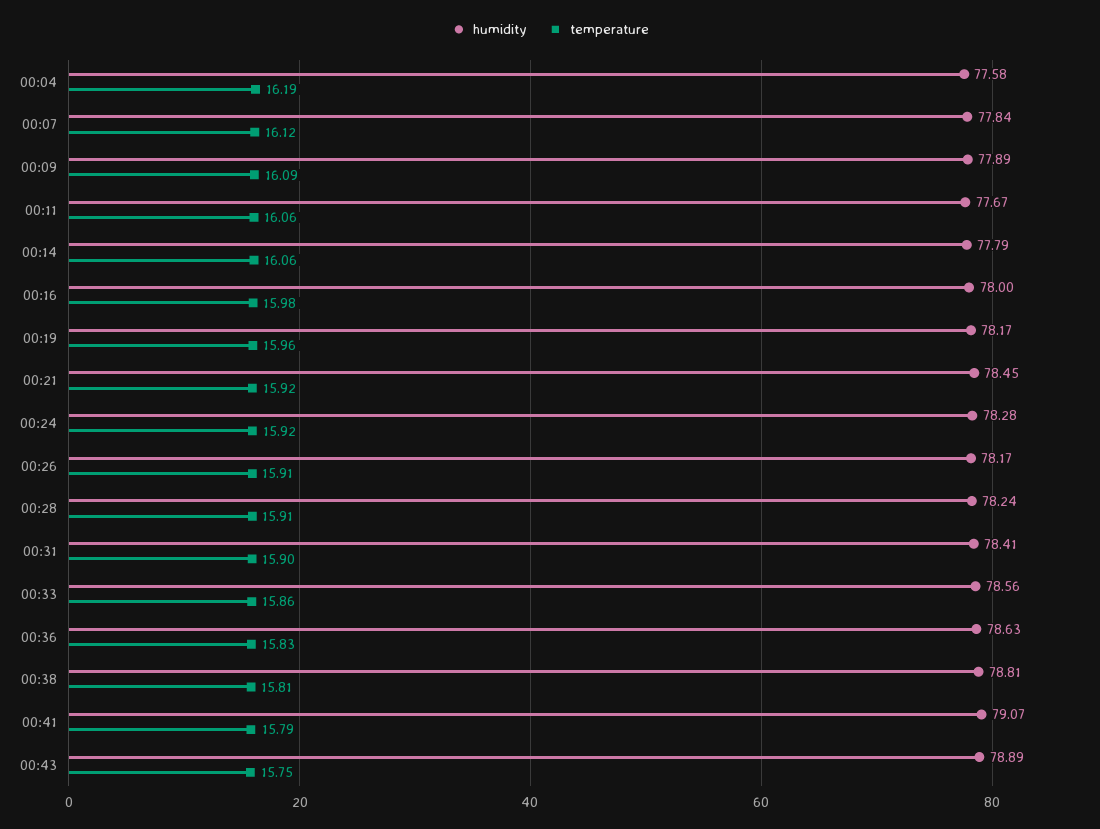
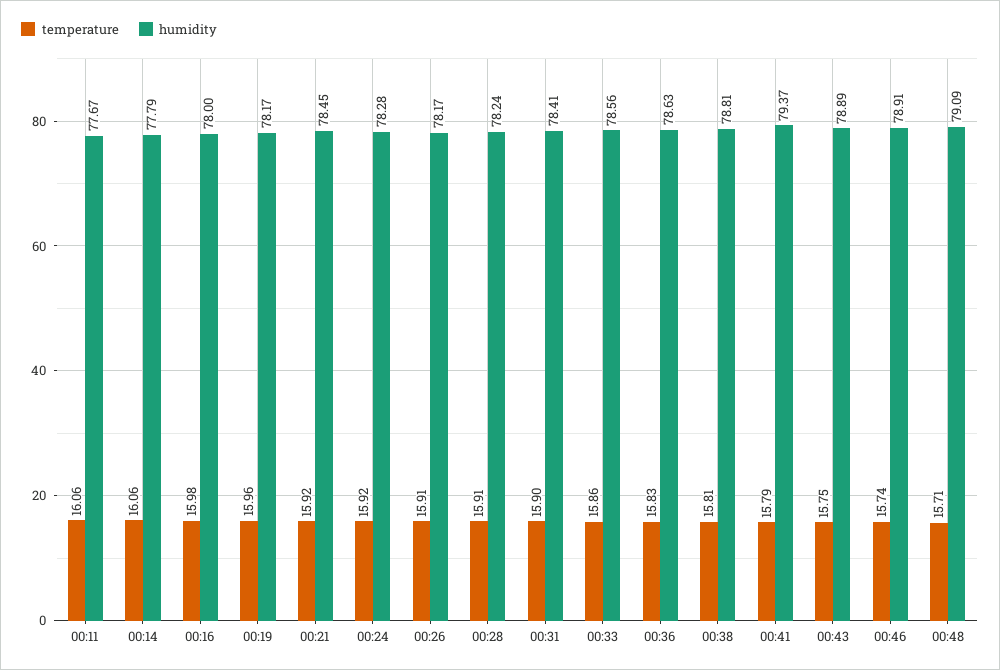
humidity, 00:04: 77.58 -> none
temperature, 00:04: 16.19 -> none
humidity, 00:07: 77.84 -> none
temperature, 00:07: 16.12 -> none
humidity, 00:09: 77.89 -> none
temperature, 00:09: 16.09 -> none
humidity, 00:41: 79.07 -> 79.37
temperature, 00:46: none -> 15.74
humidity, 00:46: none -> 78.91
temperature, 00:48: none -> 15.71
humidity, 00:48: none -> 79.09

